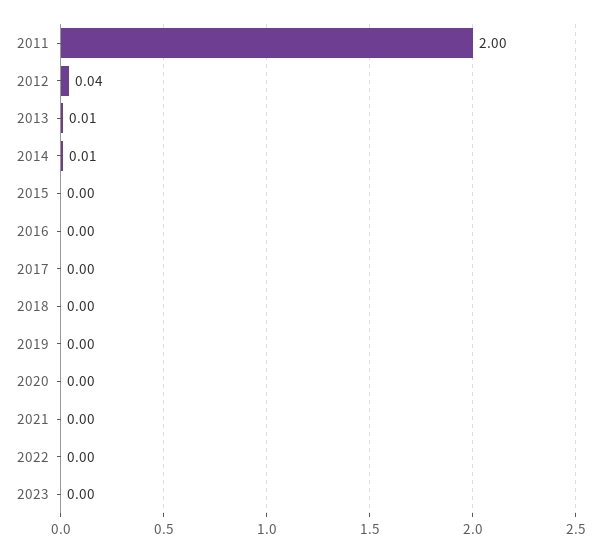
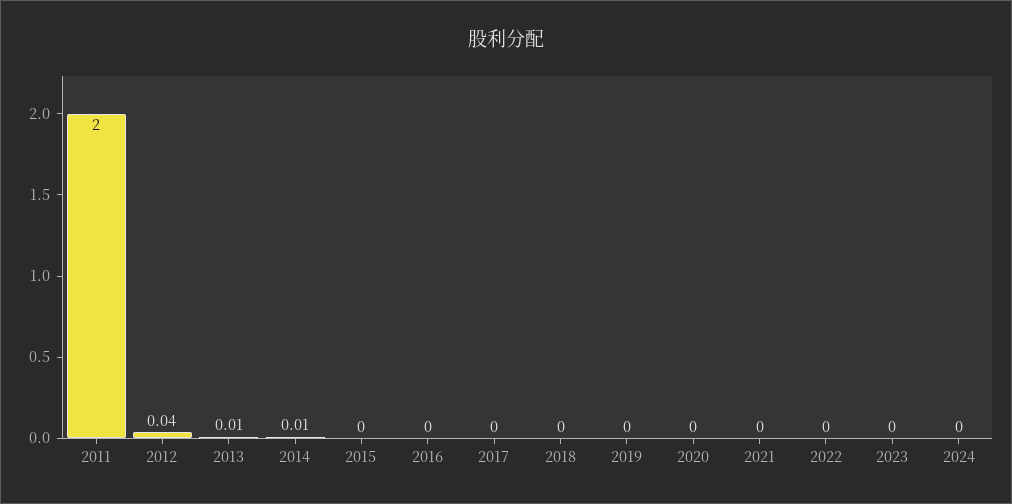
2024: none -> 0

